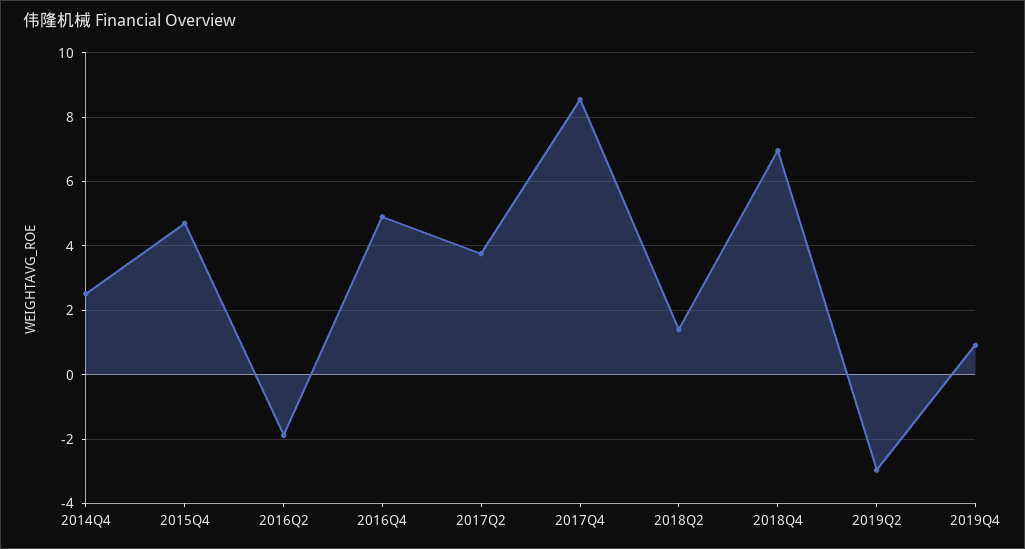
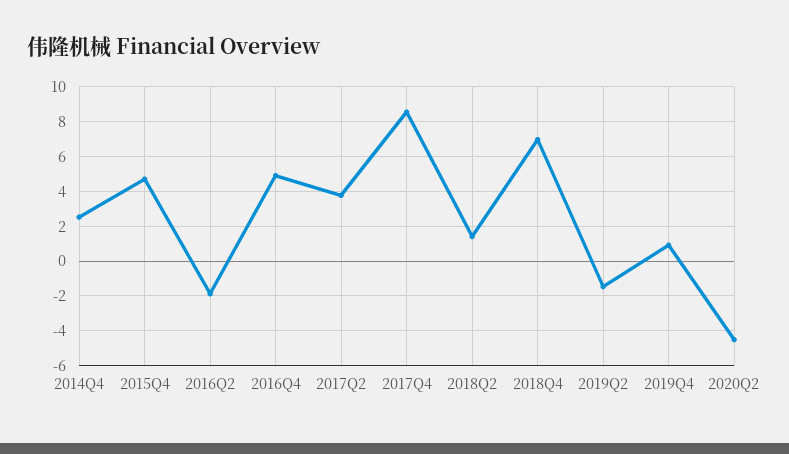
2019Q2: -3 -> -1.5
2020Q2: none -> -4.5

